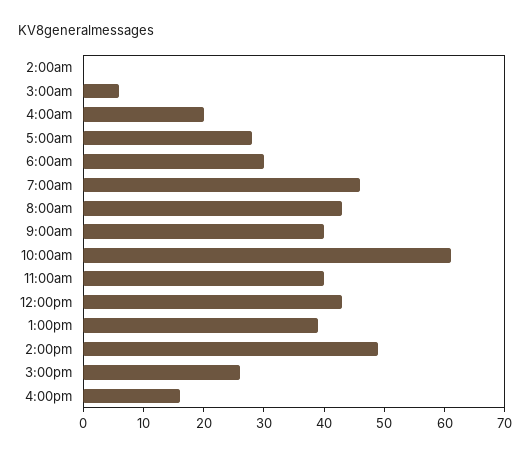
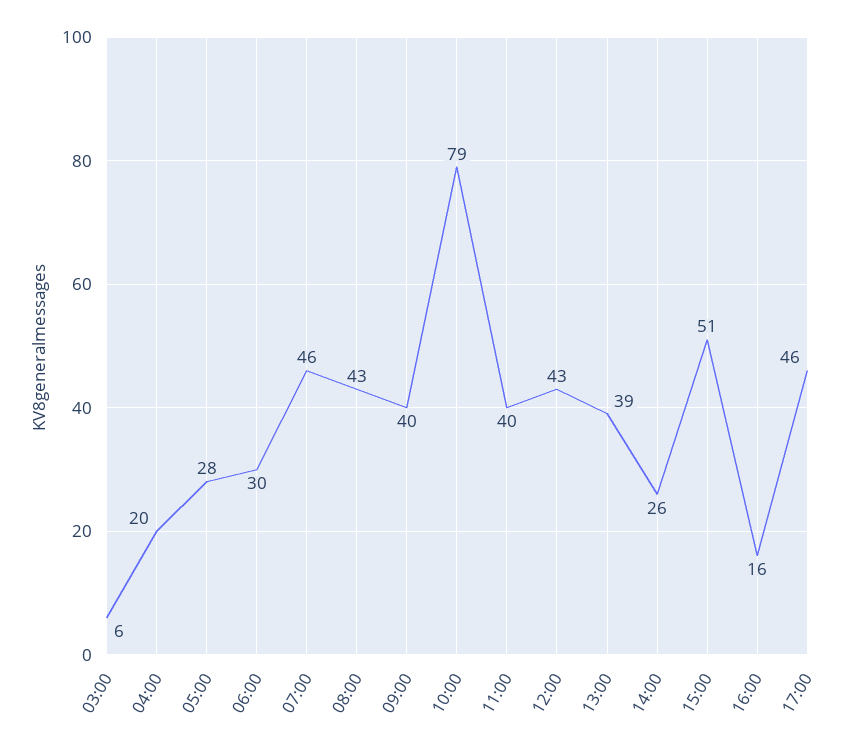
2:00am: 0 -> none
10:00am: 60 -> 79
2:00pm: 50 -> 26
3:00pm: 25 -> 51
17:00: none -> 46

